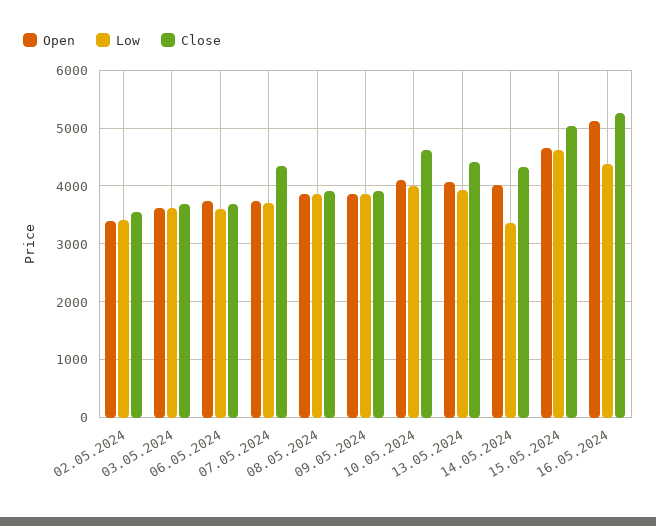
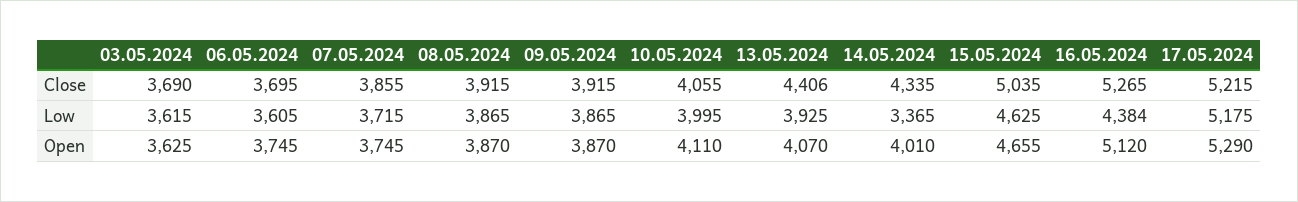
Open, 02.05.2024: 3400 -> none
Low, 02.05.2024: 3400 -> none
Close, 02.05.2024: 3600 -> none
Close, 07.05.2024: 4400 -> 3855
Close, 10.05.2024: 4600 -> 4055
Close, 17.05.2024: none -> 5215
Low, 17.05.2024: none -> 5175
Open, 17.05.2024: none -> 5290

